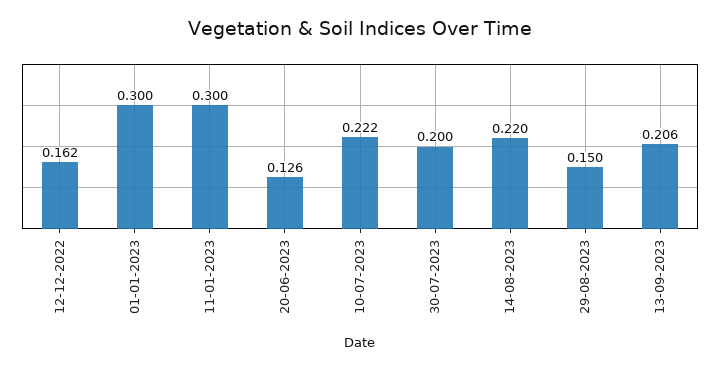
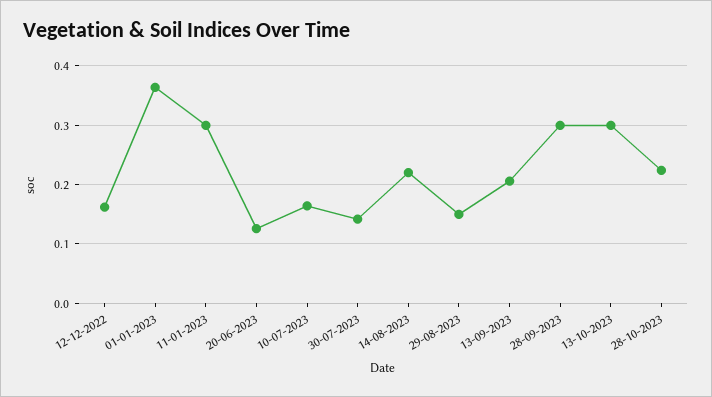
01-01-2023: 0.3 -> 0.36
10-07-2023: 0.222 -> 0.16
30-07-2023: 0.2 -> 0.14
28-09-2023: none -> 0.3
13-10-2023: none -> 0.3
28-10-2023: none -> 0.22

